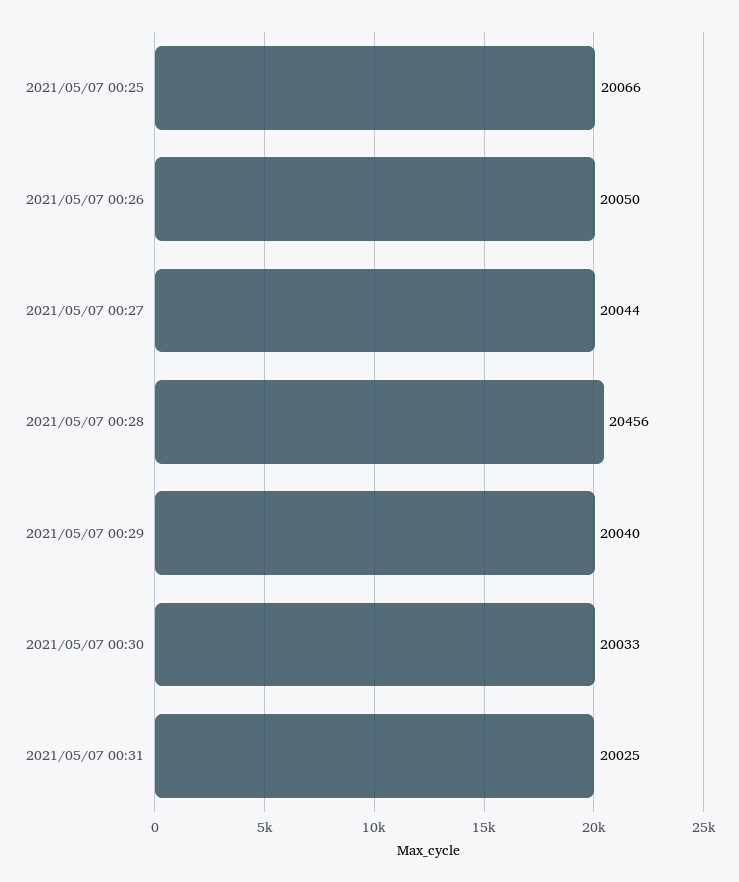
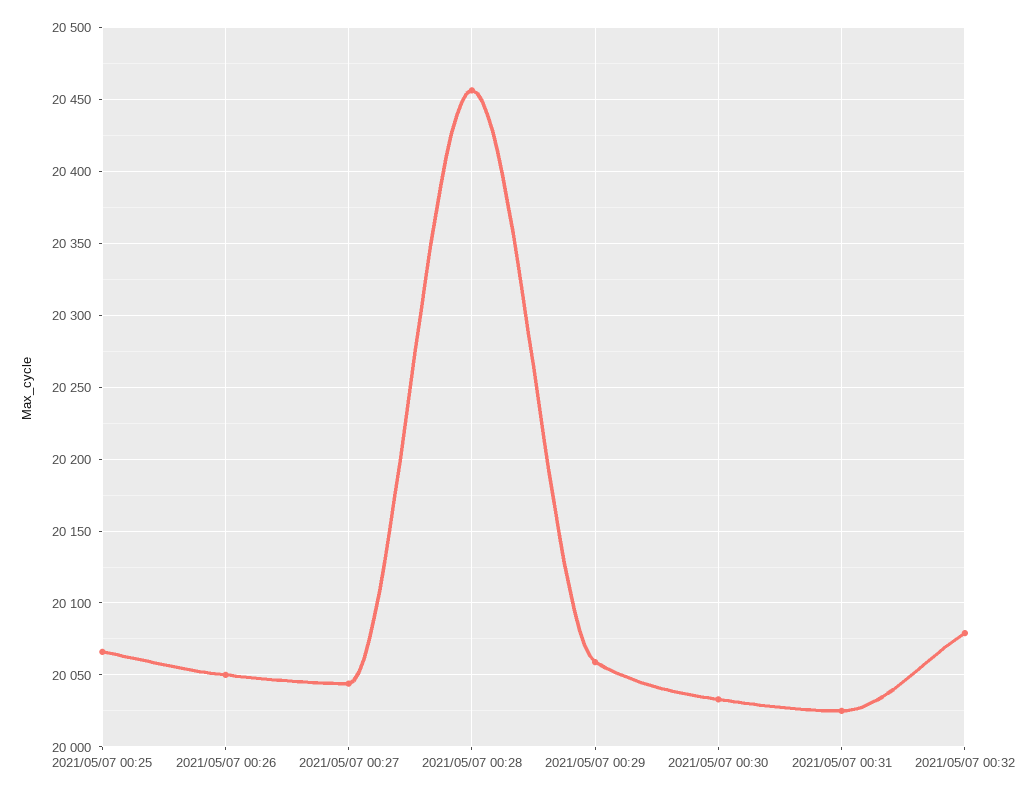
2021/05/07 00:29: 20040 -> 20060
2021/05/07 00:32: none -> 20080

